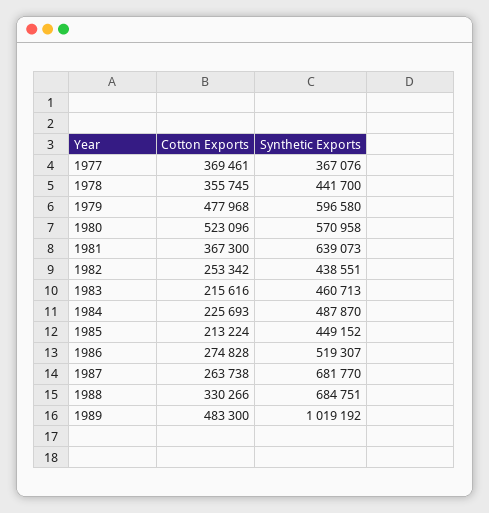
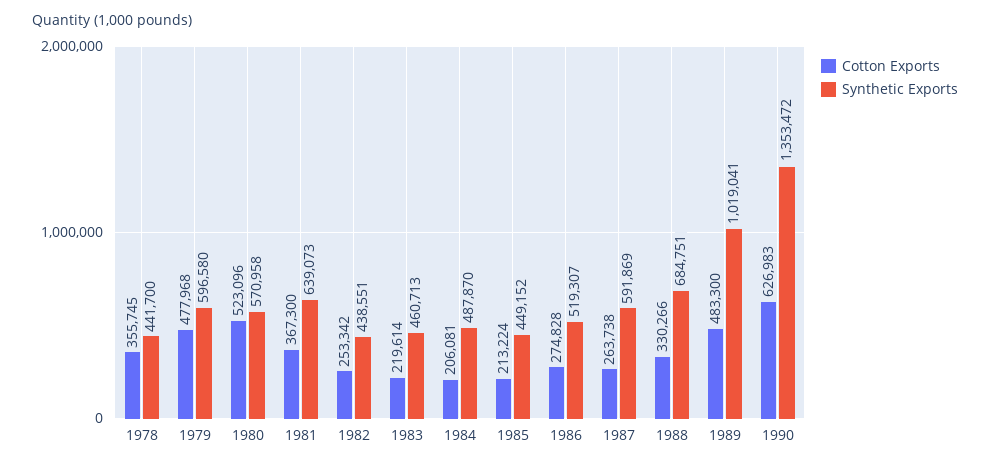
Cotton Exports, 1977: 369461 -> none
Synthetic Exports, 1977: 367076 -> none
Cotton Exports, 1983: 215616 -> 219614
Cotton Exports, 1984: 225693 -> 206081
Synthetic Exports, 1987: 681770 -> 591869
Synthetic Exports, 1989: 1019192 -> 1019041
Cotton Exports, 1990: none -> 626983
Synthetic Exports, 1990: none -> 1353472

